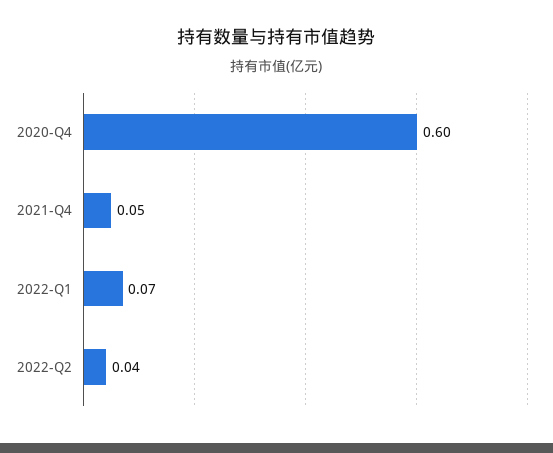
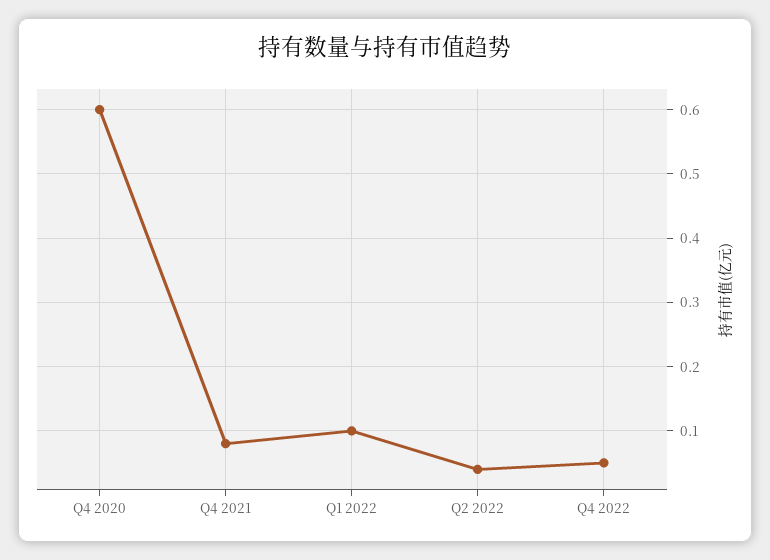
2021-Q4: 0.05 -> 0.08
2022-Q1: 0.07 -> 0.1
Q4 2022: none -> 0.05

